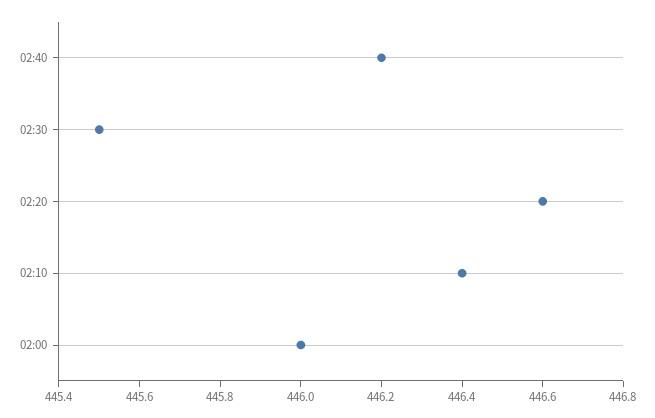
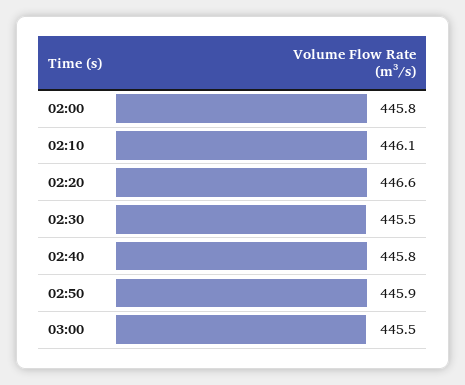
02:40: 446.2 -> 445.8
02:10: 446.4 -> 446.1
02:00: 446 -> 445.8
02:50: none -> 445.9
03:00: none -> 445.5

